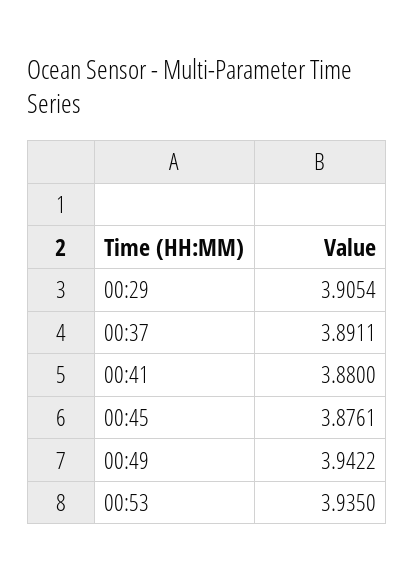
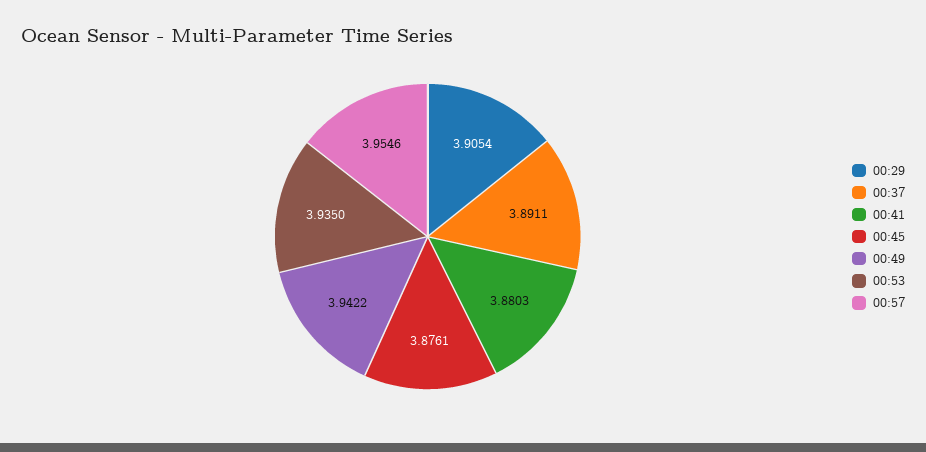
00:41: 3.88 -> 3.8803
00:57: none -> 3.9546

